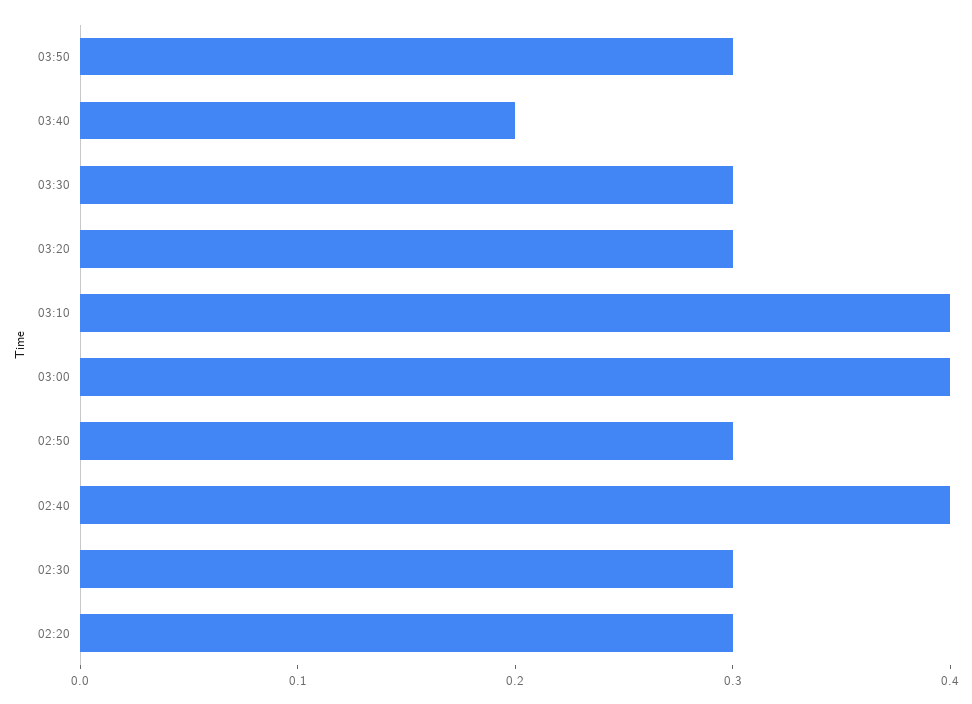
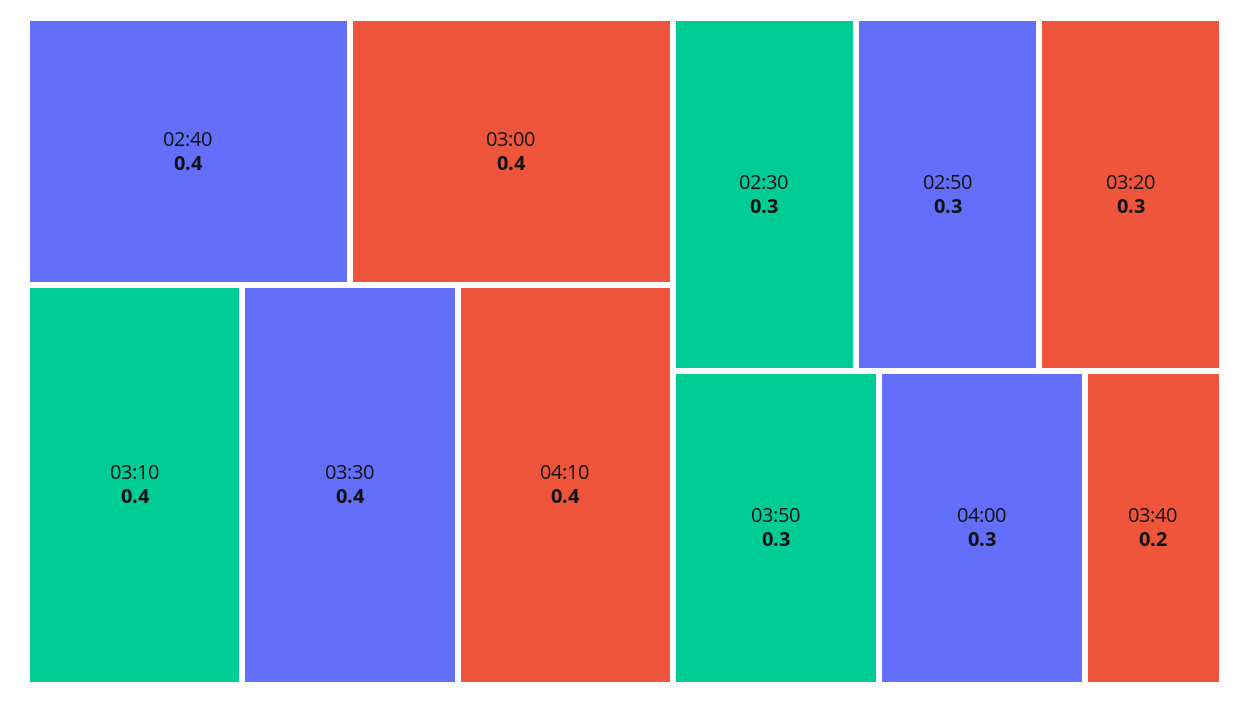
03:30: 0.3 -> 0.4
02:20: 0.3 -> none
04:10: none -> 0.4
04:00: none -> 0.3

